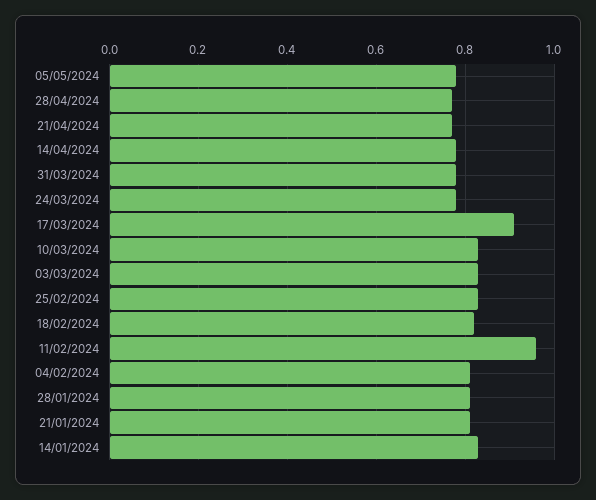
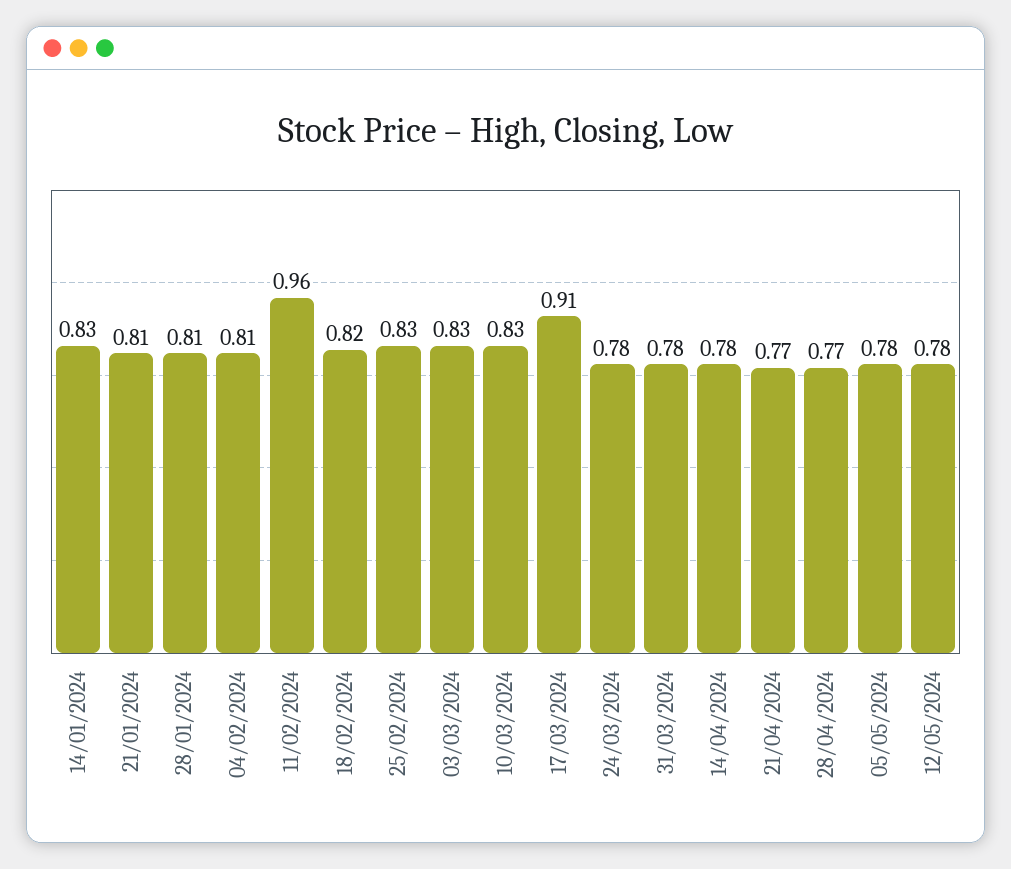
12/05/2024: none -> 0.78

